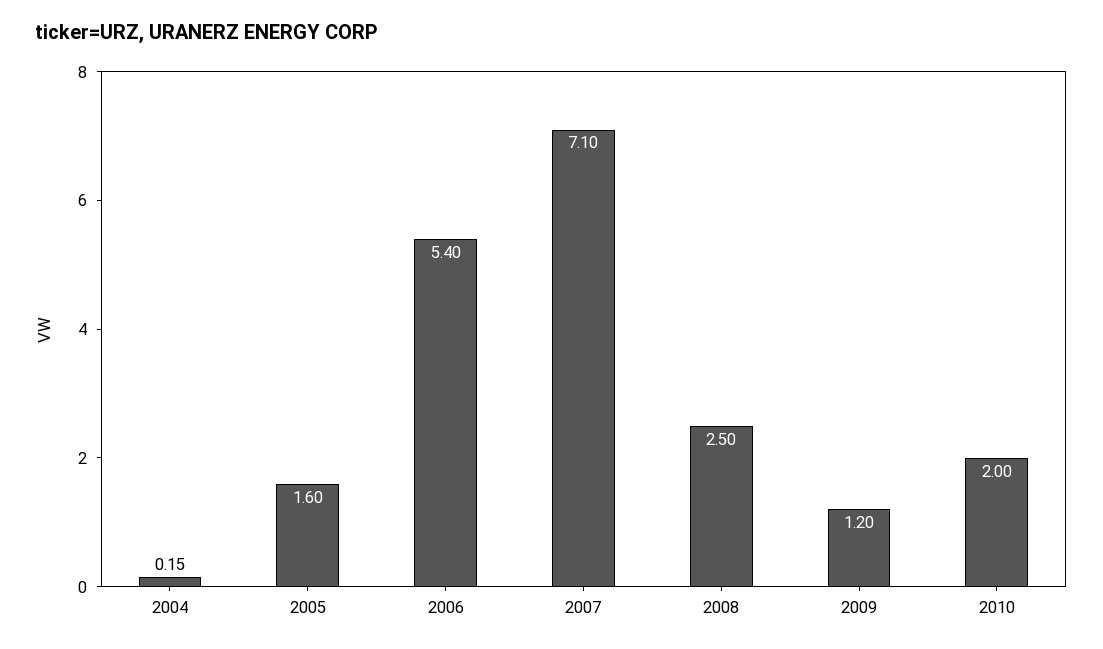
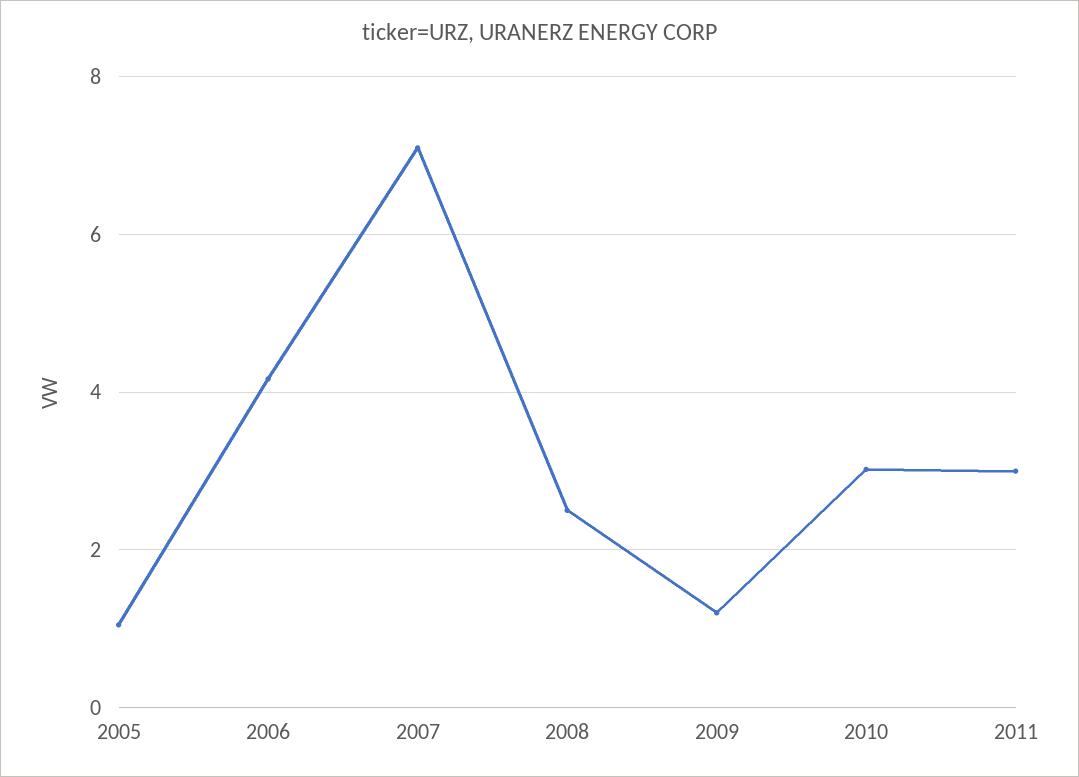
2004: 0.15 -> none
2005: 1.6 -> 1
2006: 5.4 -> 4.2
2010: 2 -> 3
2011: none -> 3

